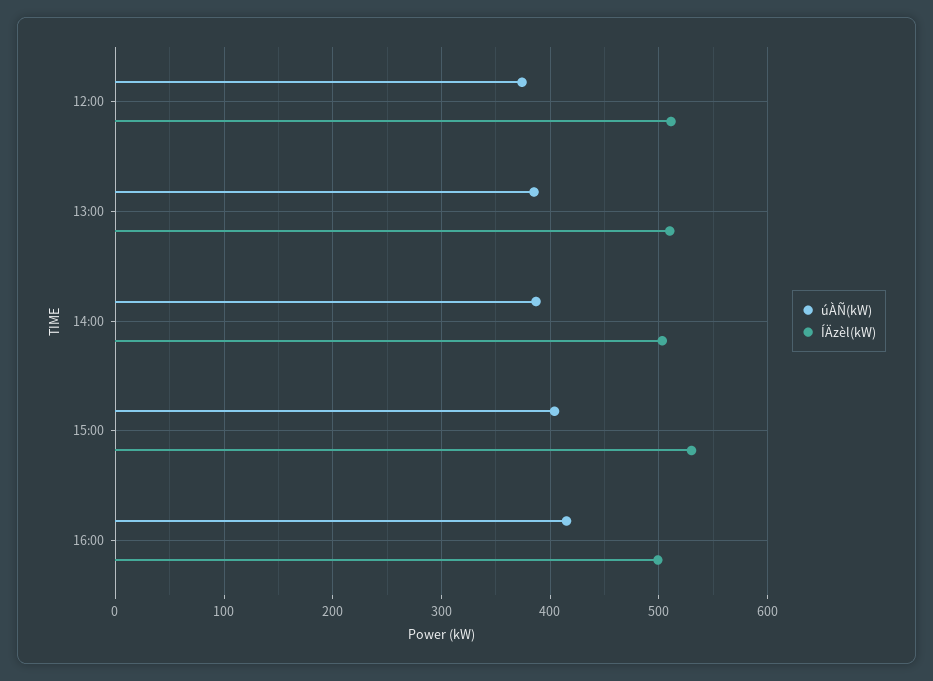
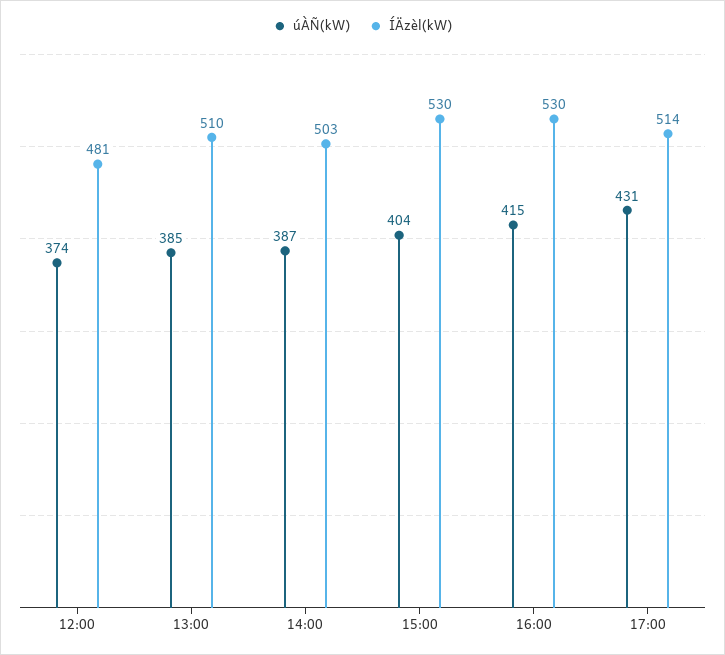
ÍÄzèl(kW), 12:00: 510 -> 481
ÍÄzèl(kW), 16:00: 500 -> 530
úÀÑ(kW), 17:00: none -> 431
ÍÄzèl(kW), 17:00: none -> 514

